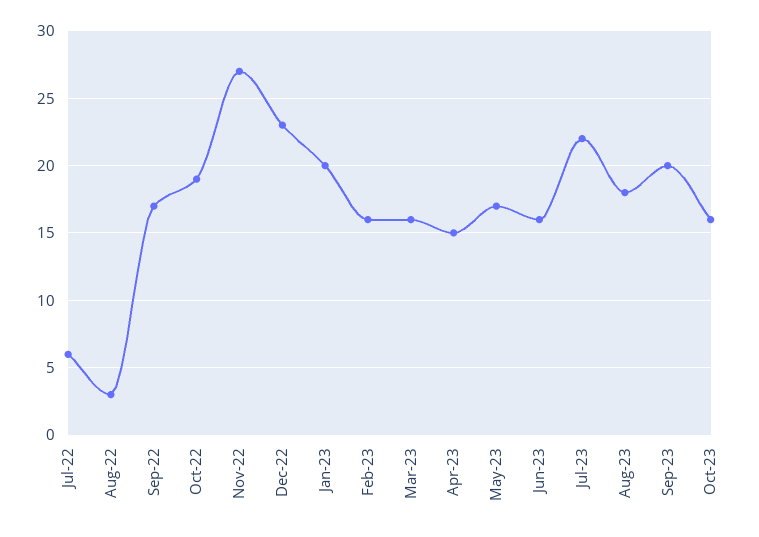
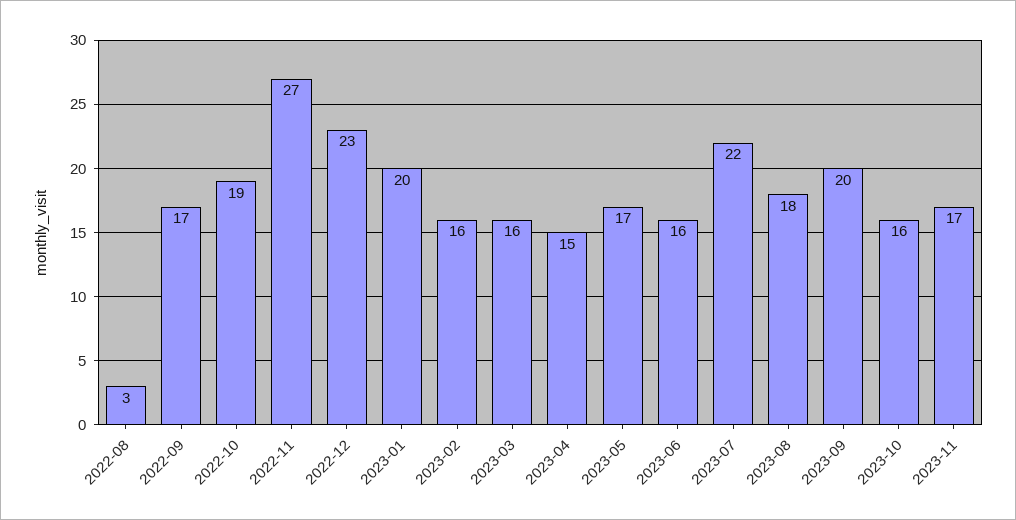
Jul-22: 6 -> none
2023-11: none -> 17

